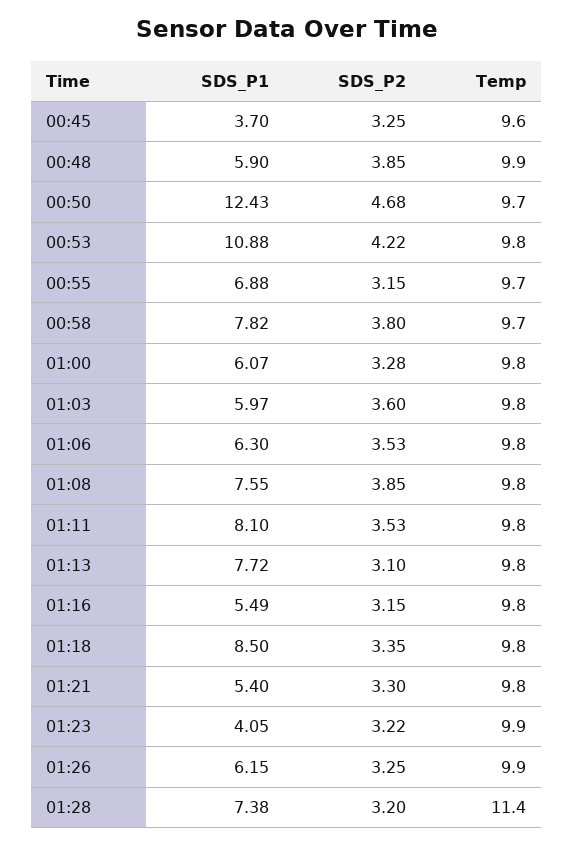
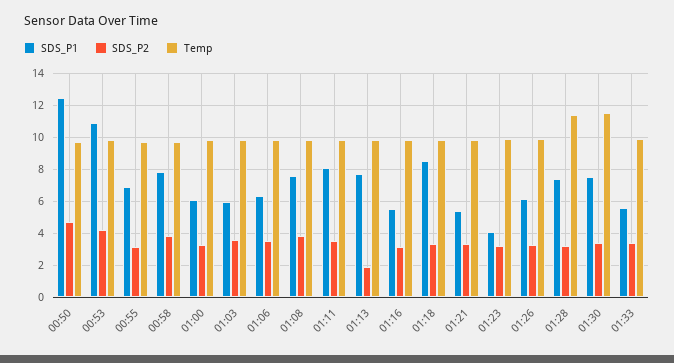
SDS_P1, 00:45: 3.7 -> none
SDS_P2, 00:45: 3.25 -> none
Temp, 00:45: 9.6 -> none
SDS_P1, 00:48: 5.9 -> none
SDS_P2, 00:48: 3.85 -> none
Temp, 00:48: 9.9 -> none
SDS_P2, 01:13: 3.1 -> 2
SDS_P1, 01:30: none -> 7.5
SDS_P2, 01:30: none -> 3.5
Temp, 01:30: none -> 11.5
SDS_P1, 01:33: none -> 5.5
SDS_P2, 01:33: none -> 3.5
Temp, 01:33: none -> 10

